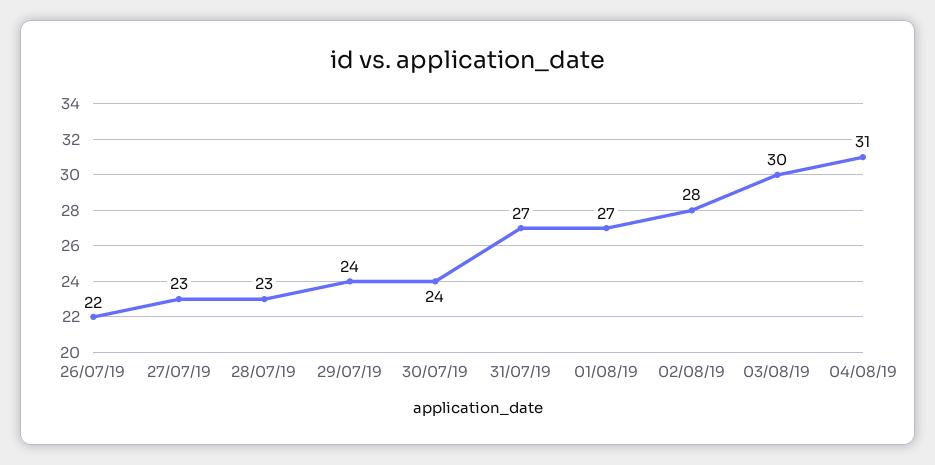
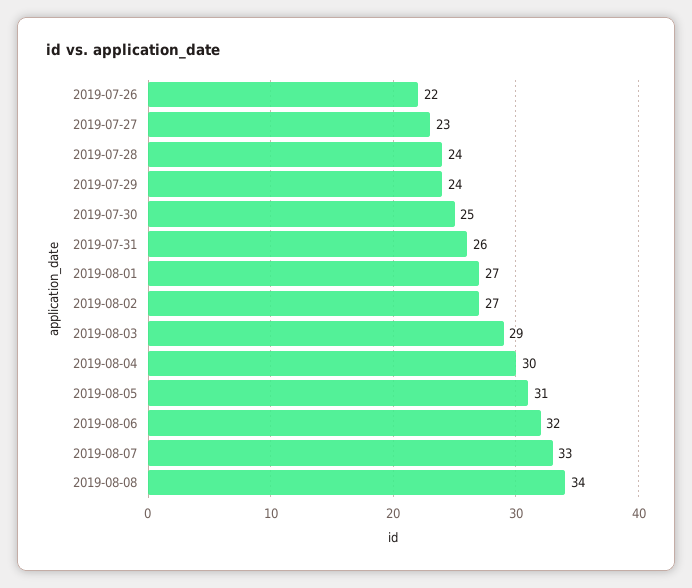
28/07/19: 23 -> 24
30/07/19: 24 -> 25
31/07/19: 27 -> 26
02/08/19: 28 -> 27
03/08/19: 30 -> 29
04/08/19: 31 -> 30
2019-08-05: none -> 31
2019-08-06: none -> 32
2019-08-07: none -> 33
2019-08-08: none -> 34

